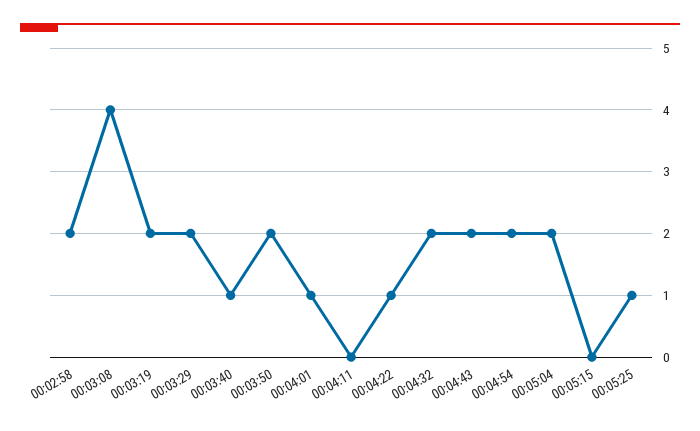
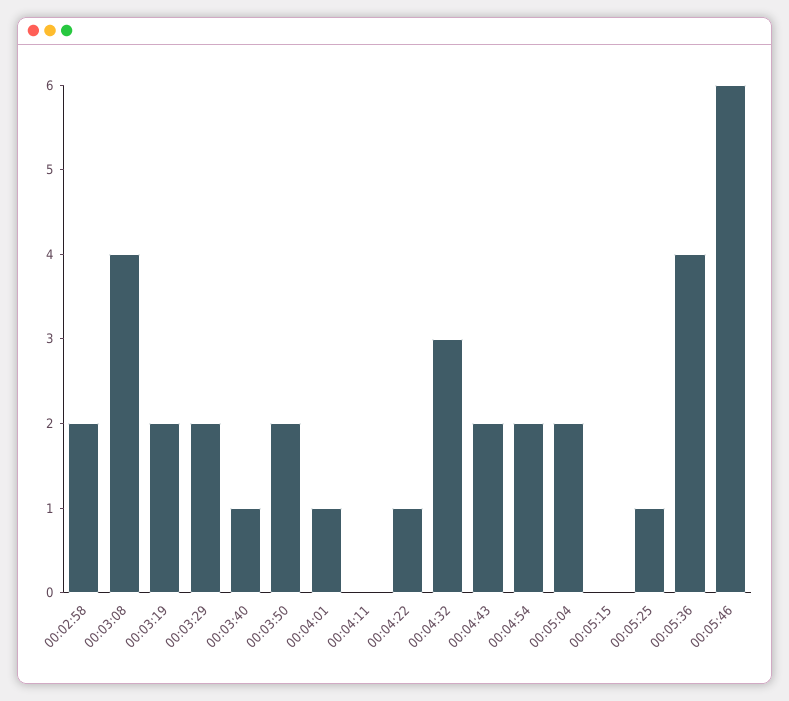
00:04:32: 2 -> 3
00:05:36: none -> 4
00:05:46: none -> 6

